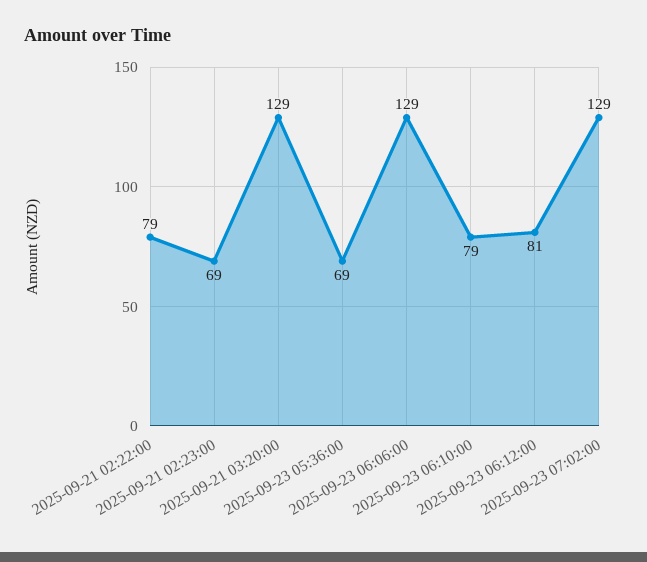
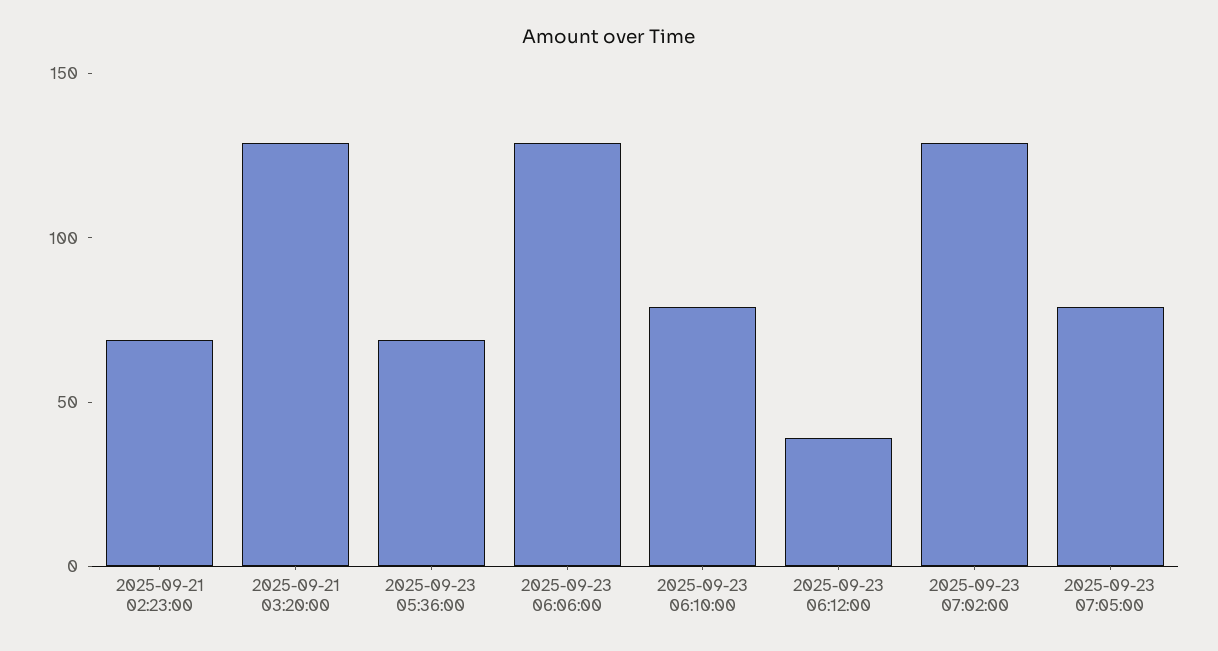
2025-09-21 02:22:00: 79 -> none
2025-09-23 06:12:00: 81 -> 40
2025-09-23 07:05:00: none -> 80

